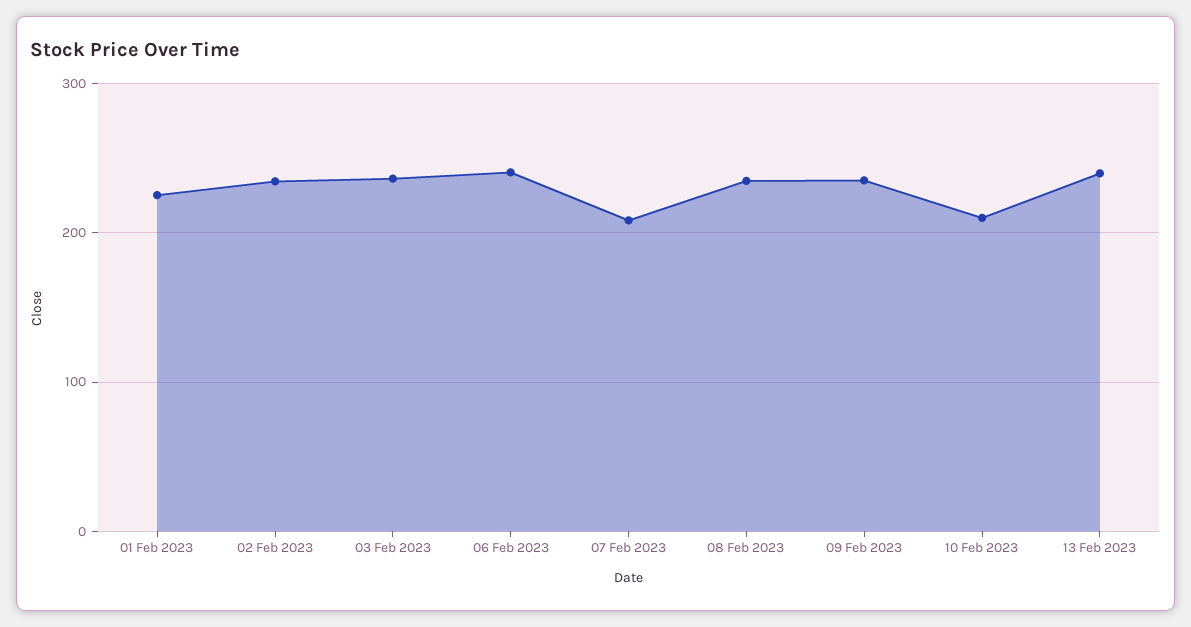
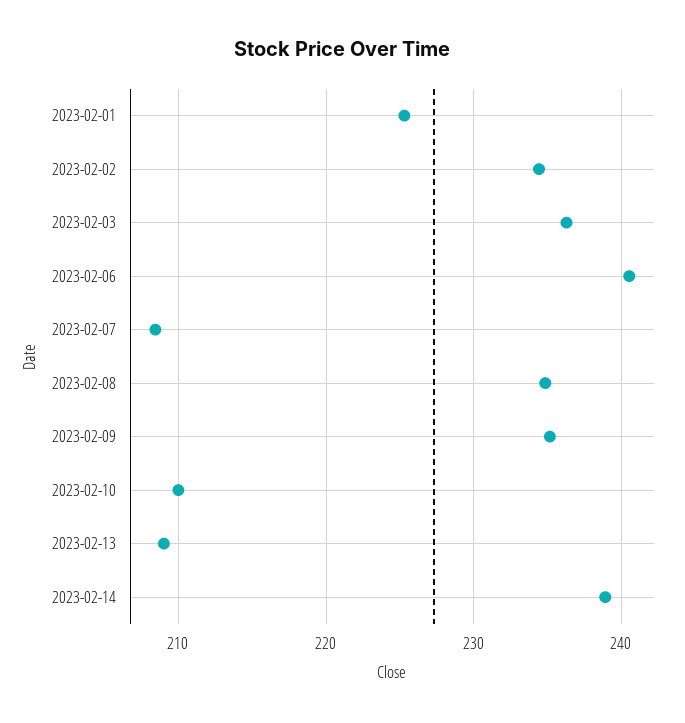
13 Feb 2023: 240 -> 209
2023-02-14: none -> 239

